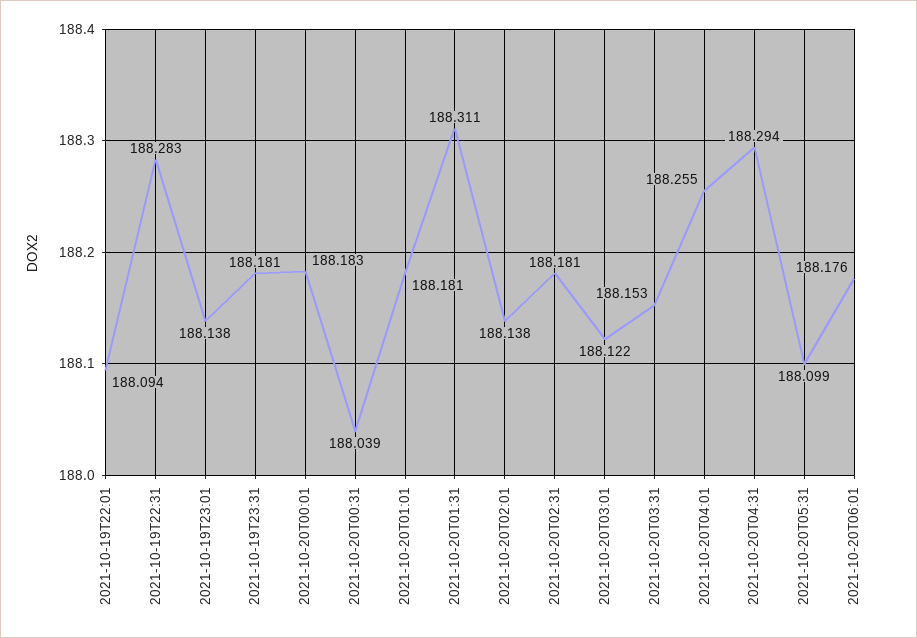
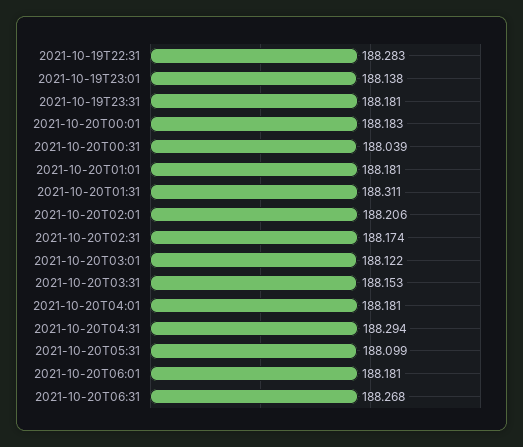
2021-10-19T22:01: 188.094 -> none
2021-10-20T02:01: 188.138 -> 188.206
2021-10-20T02:31: 188.181 -> 188.174
2021-10-20T04:01: 188.255 -> 188.181
2021-10-20T06:01: 188.176 -> 188.181
2021-10-20T06:31: none -> 188.268

